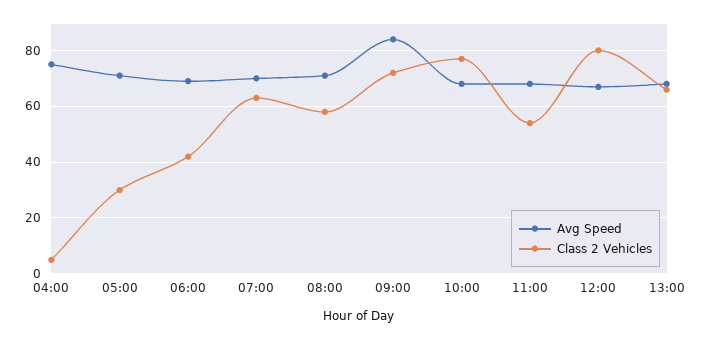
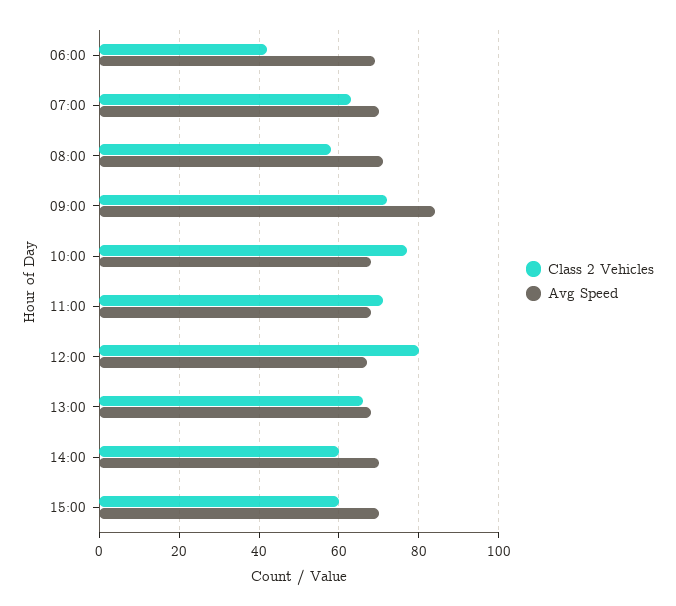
Avg Speed, 04:00: 75 -> none
Class 2 Vehicles, 04:00: 5 -> none
Avg Speed, 05:00: 70 -> none
Class 2 Vehicles, 05:00: 30 -> none
Class 2 Vehicles, 11:00: 55 -> 70
Class 2 Vehicles, 14:00: none -> 60
Avg Speed, 14:00: none -> 70
Class 2 Vehicles, 15:00: none -> 60
Avg Speed, 15:00: none -> 70

